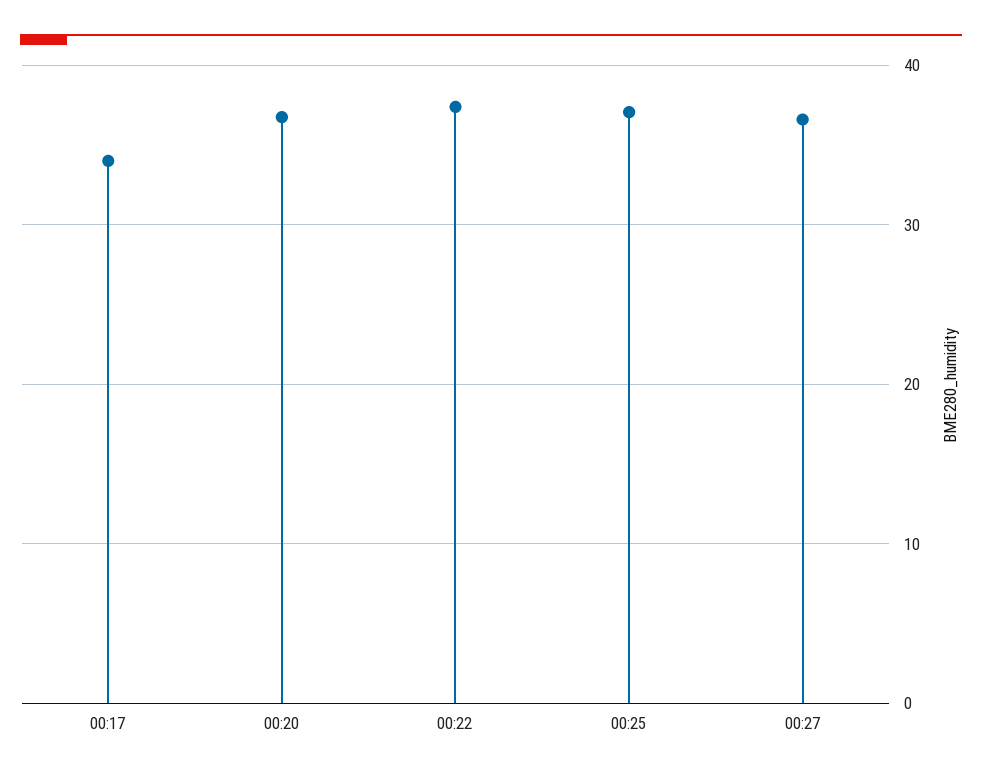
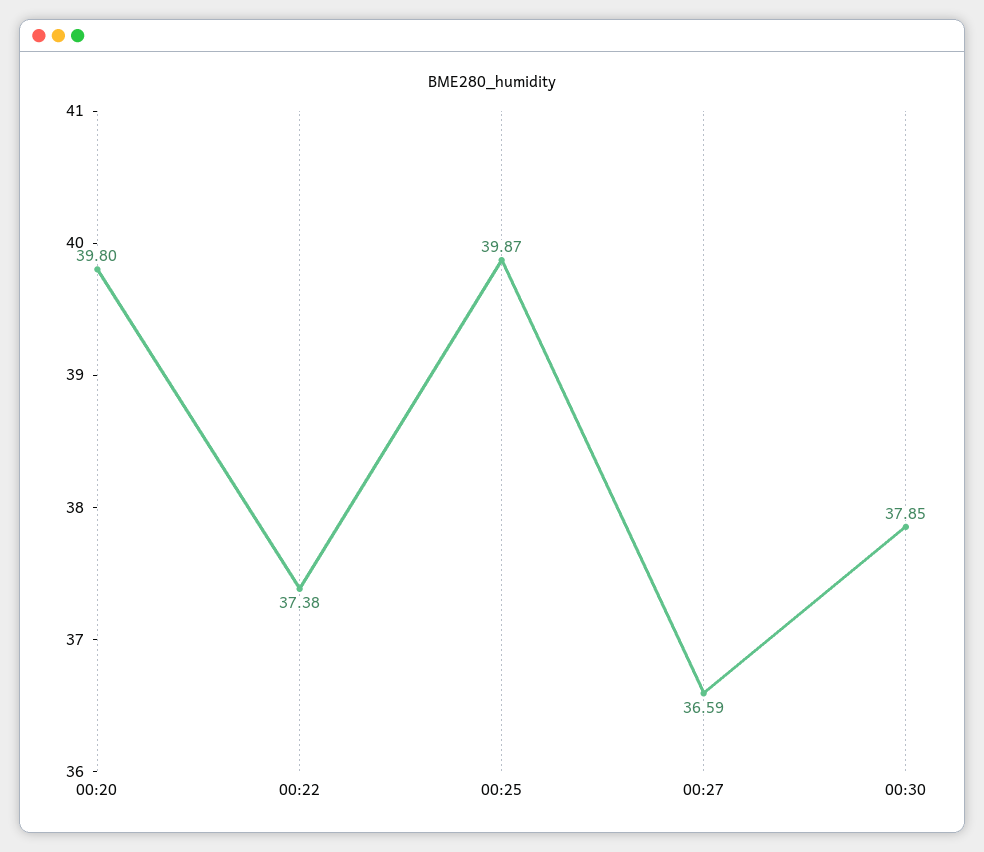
00:17: 34 -> none
00:20: 37 -> 39.8
00:25: 37 -> 39.87
00:30: none -> 37.85

